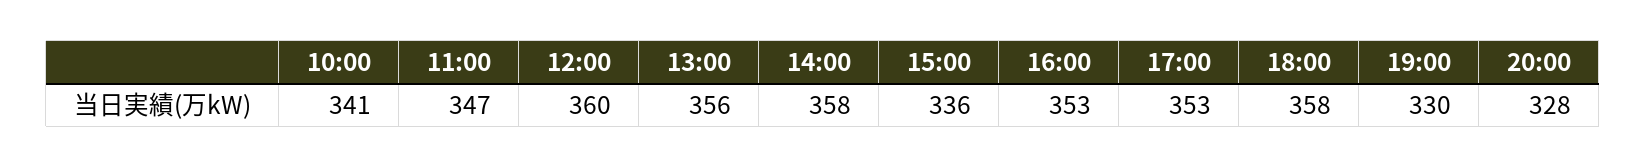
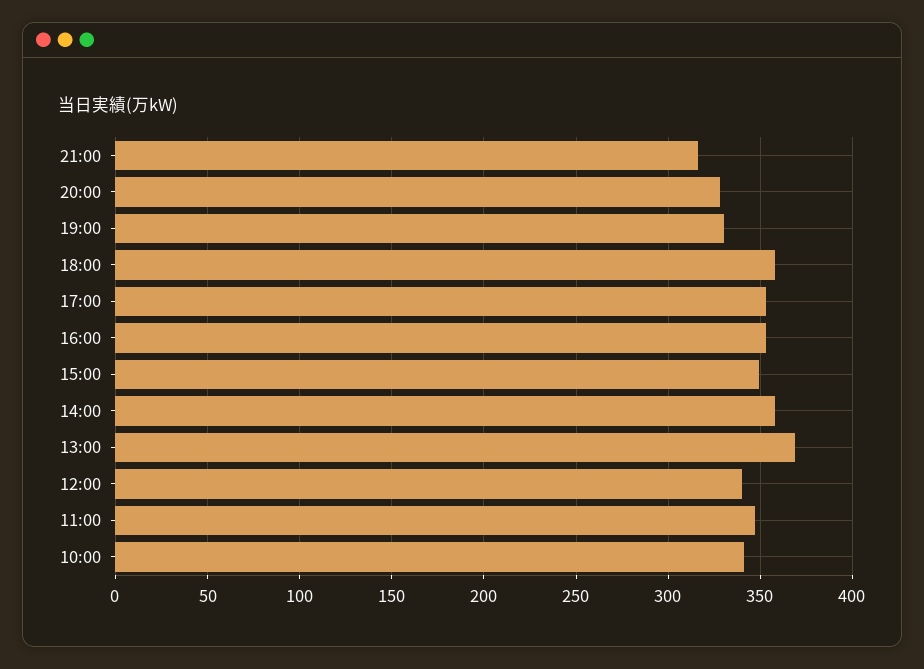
12:00: 360 -> 340
13:00: 356 -> 370
15:00: 336 -> 350
21:00: none -> 315

